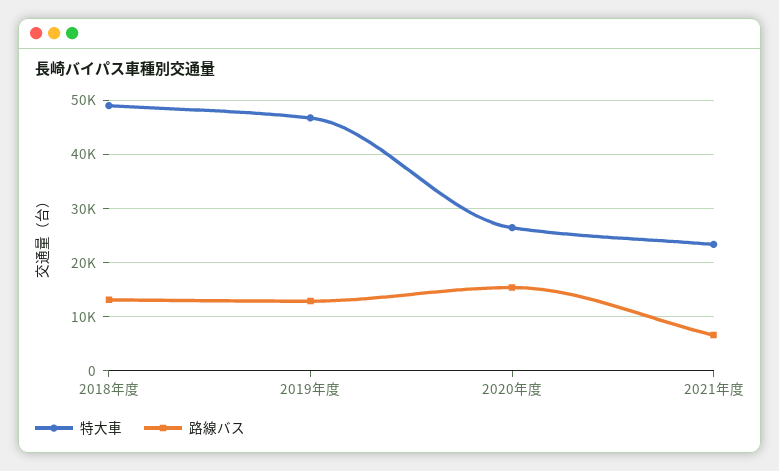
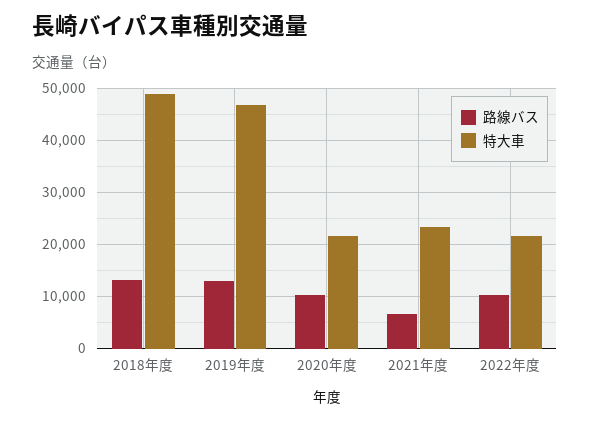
特大車, 2020年度: 26000 -> 22000
路線バス, 2020年度: 16000 -> 10000
路線バス, 2022年度: none -> 10000
特大車, 2022年度: none -> 22000

